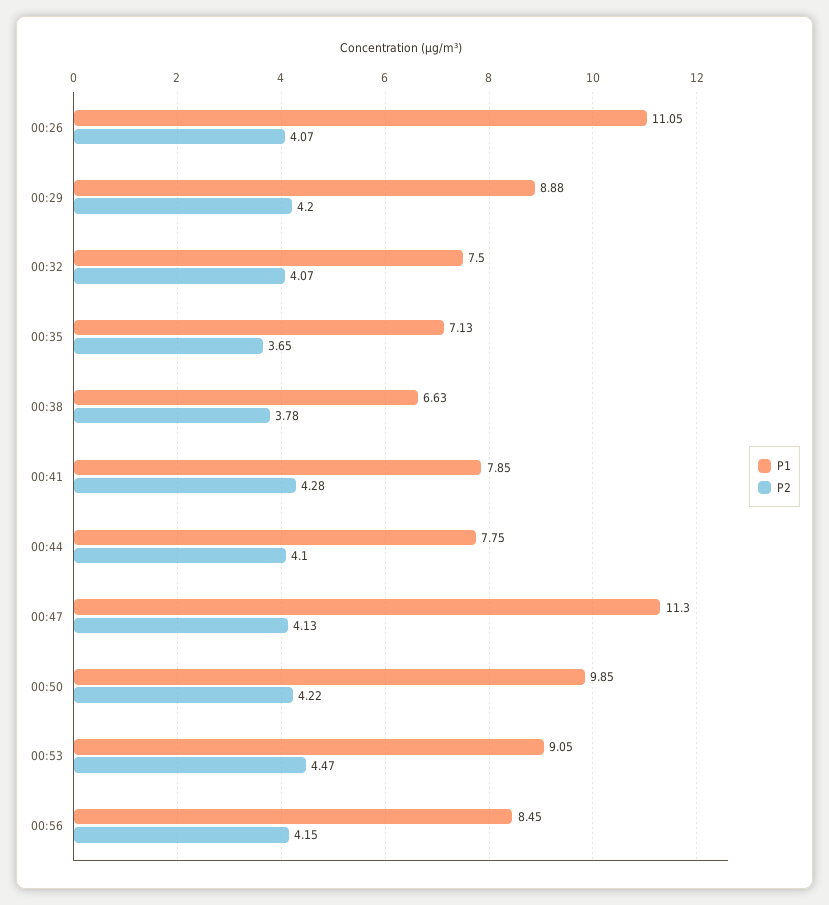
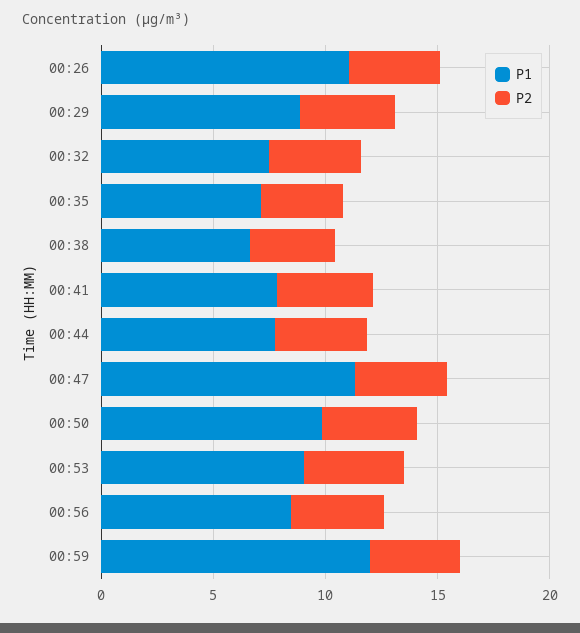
P1, 00:59: none -> 12
P2, 00:59: none -> 4

